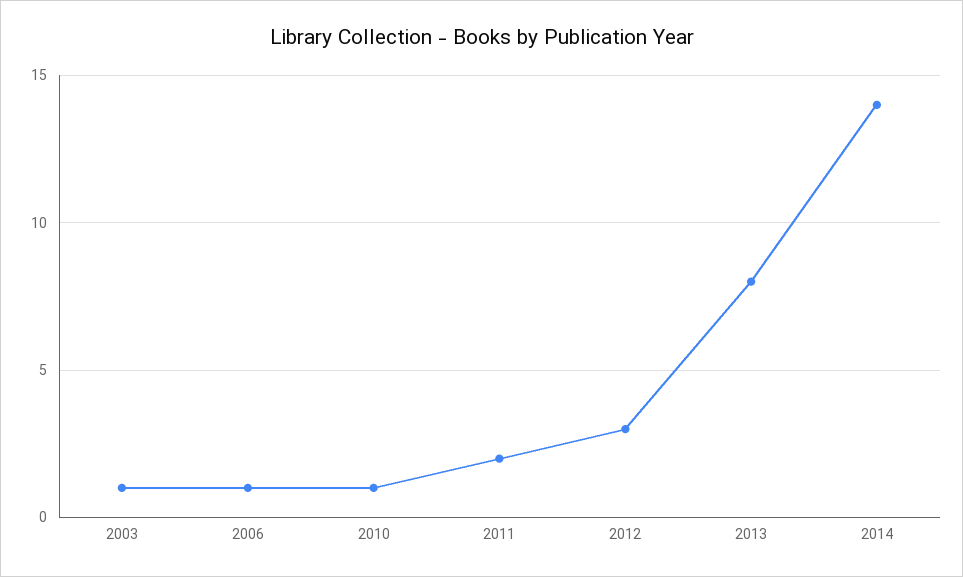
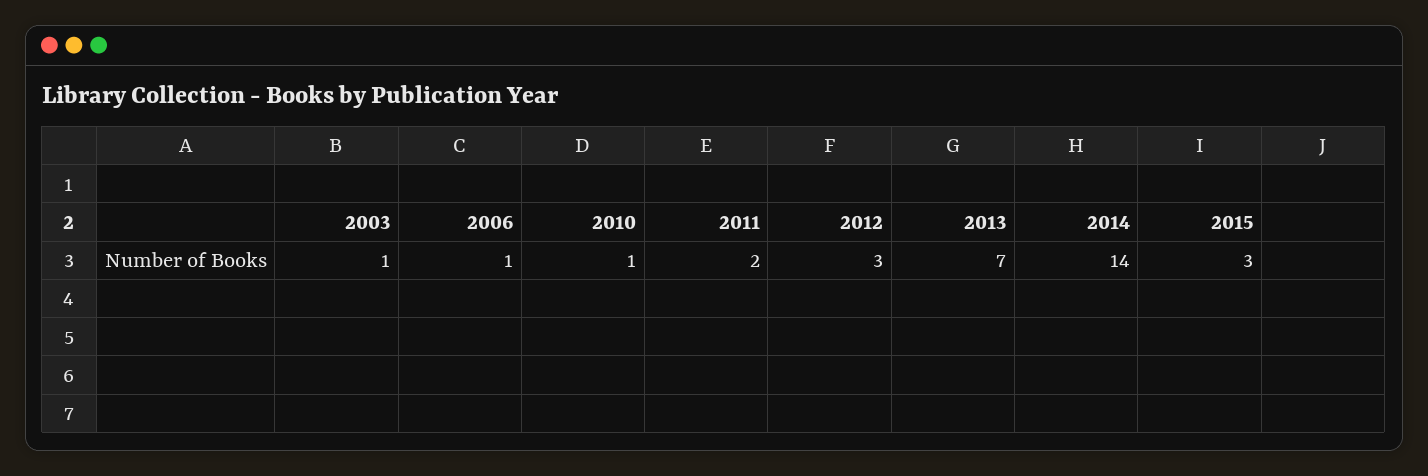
2013: 8 -> 7
2015: none -> 3

